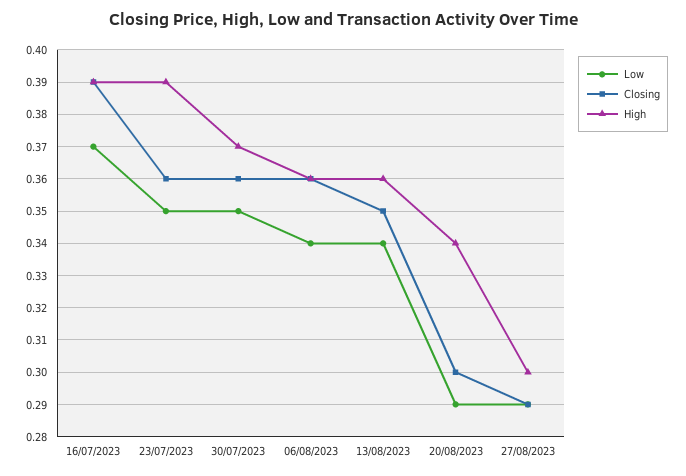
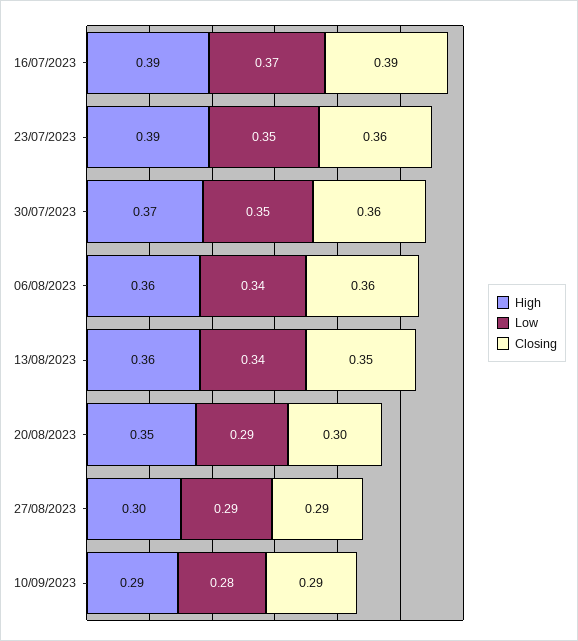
High, 20/08/2023: 0.34 -> 0.35
High, 10/09/2023: none -> 0.29
Low, 10/09/2023: none -> 0.28
Closing, 10/09/2023: none -> 0.29

